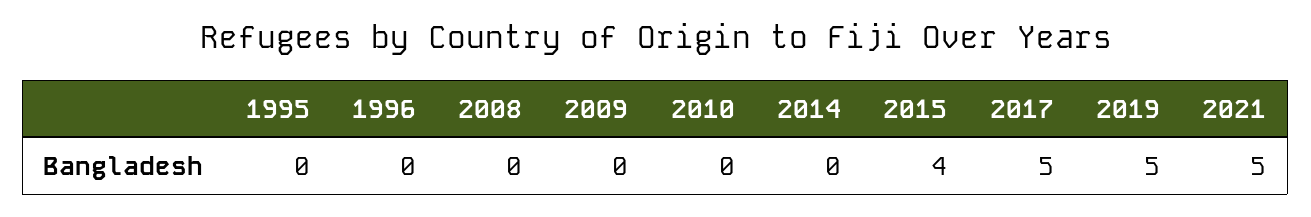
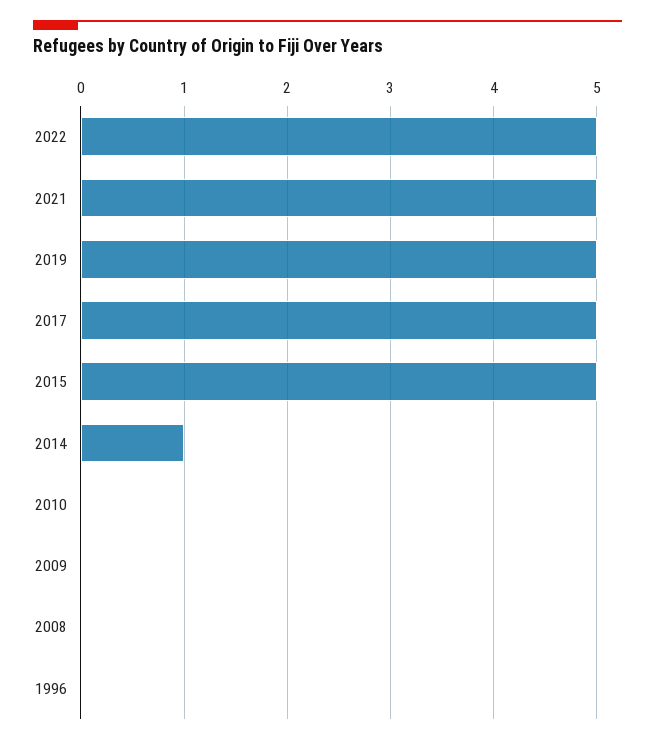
1995: 0 -> none
2014: 0 -> 1
2015: 4 -> 5
2022: none -> 5

